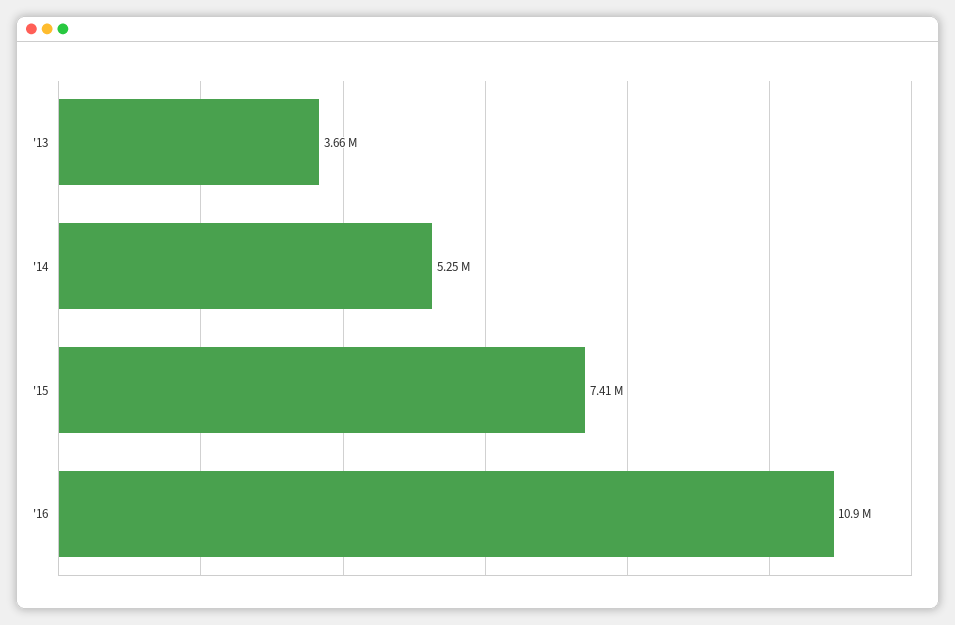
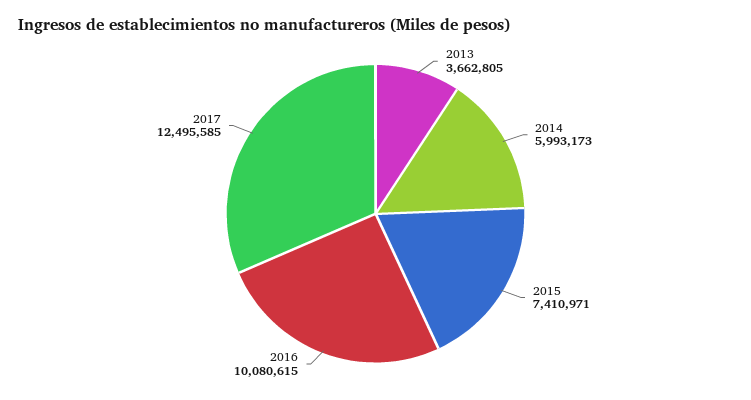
'14: 5250000 -> 5993173
'16: 10900000 -> 10080615
2017: none -> 12495585

